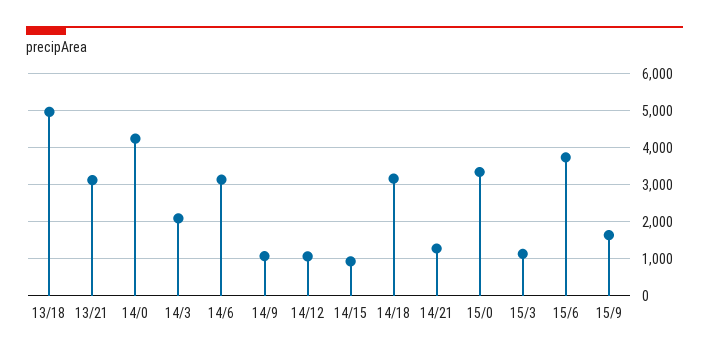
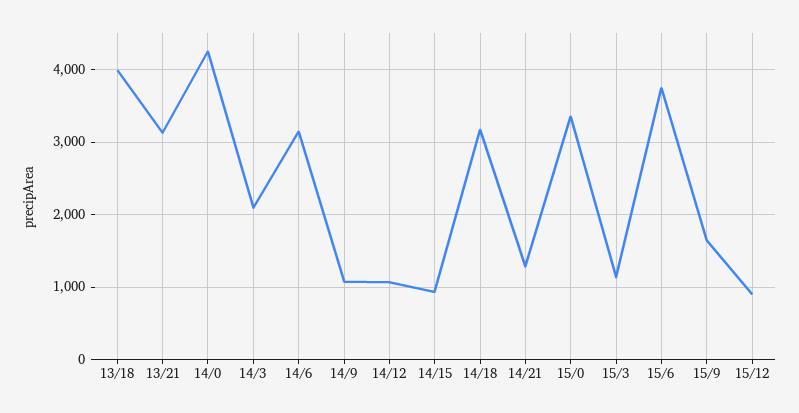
13/18: 5000 -> 4000
15/12: none -> 900

